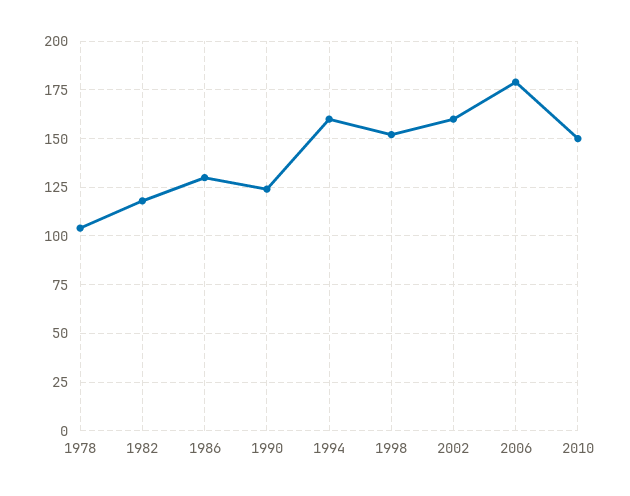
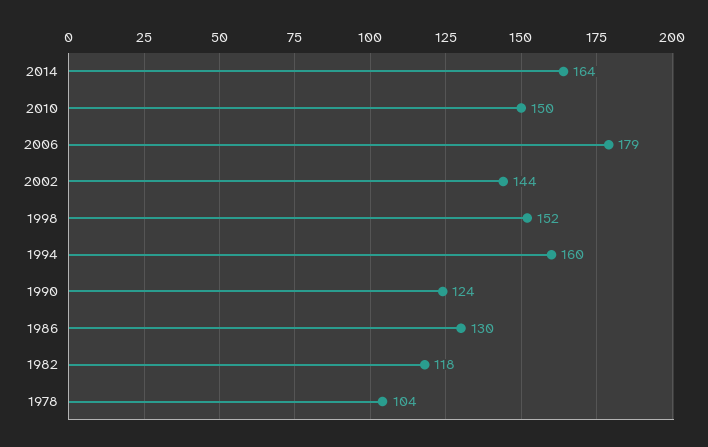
2002: 160 -> 144
2014: none -> 164

